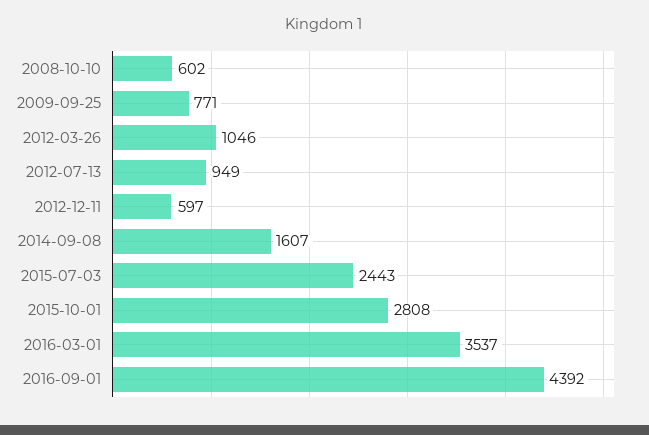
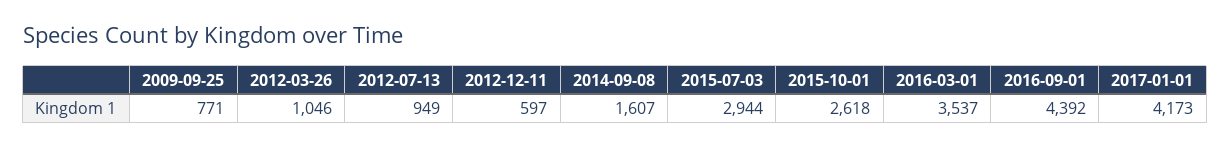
2008-10-10: 602 -> none
2015-07-03: 2443 -> 2944
2015-10-01: 2808 -> 2618
2017-01-01: none -> 4173

